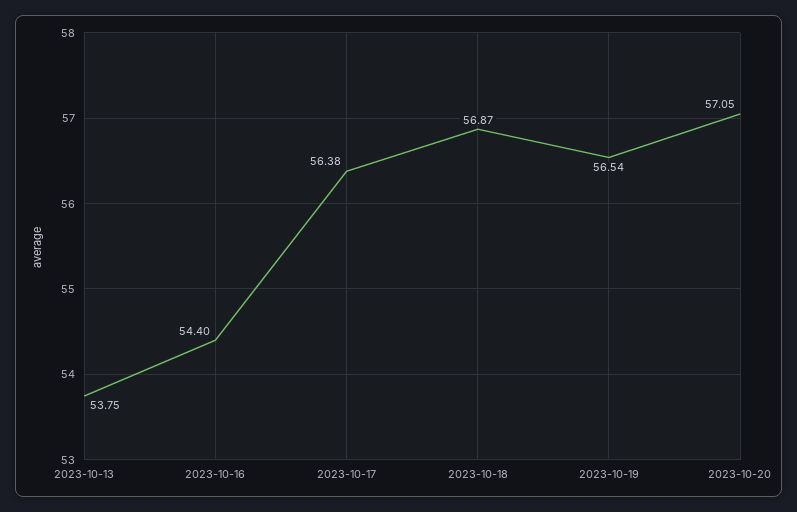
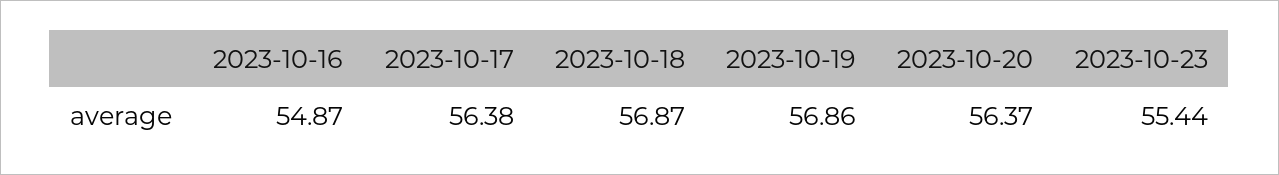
2023-10-13: 53.75 -> none
2023-10-16: 54.4 -> 54.87
2023-10-19: 56.54 -> 56.86
2023-10-20: 57.05 -> 56.37
2023-10-23: none -> 55.44

